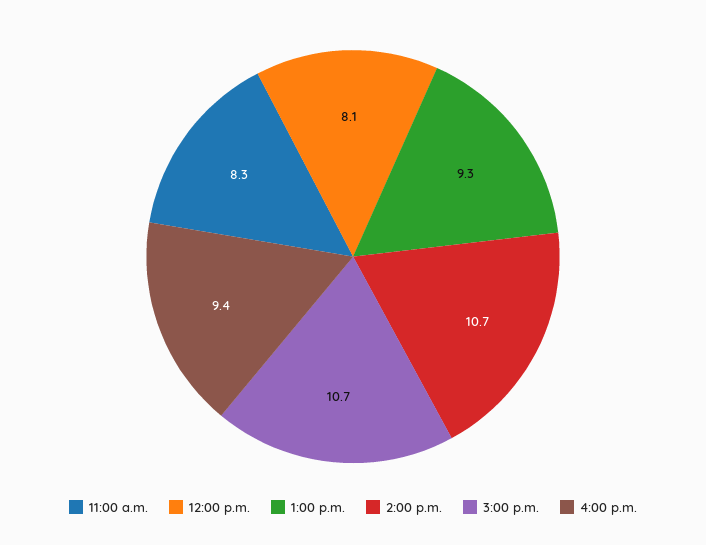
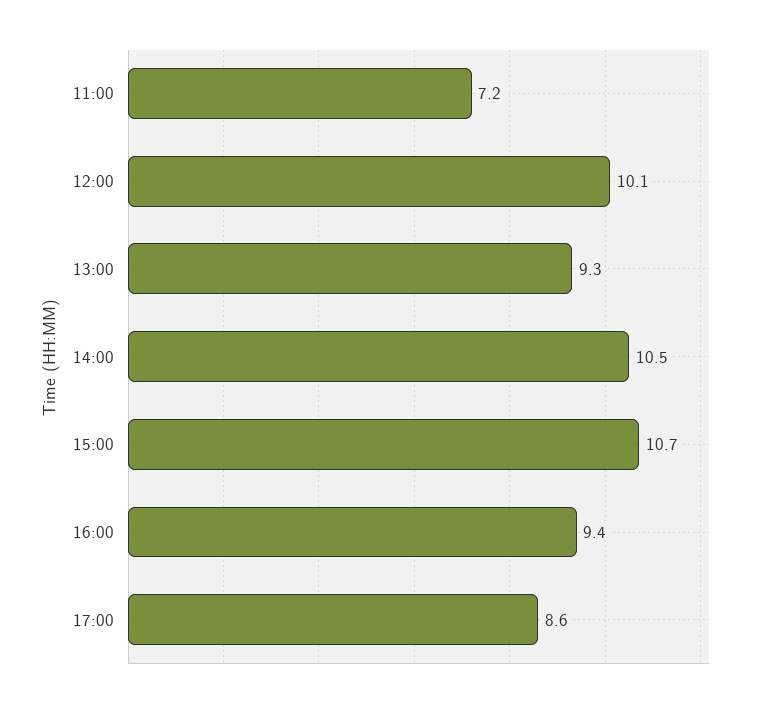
11:00 a.m.: 8.3 -> 7.2
12:00 p.m.: 8.1 -> 10.1
2:00 p.m.: 10.7 -> 10.5
17:00: none -> 8.6

